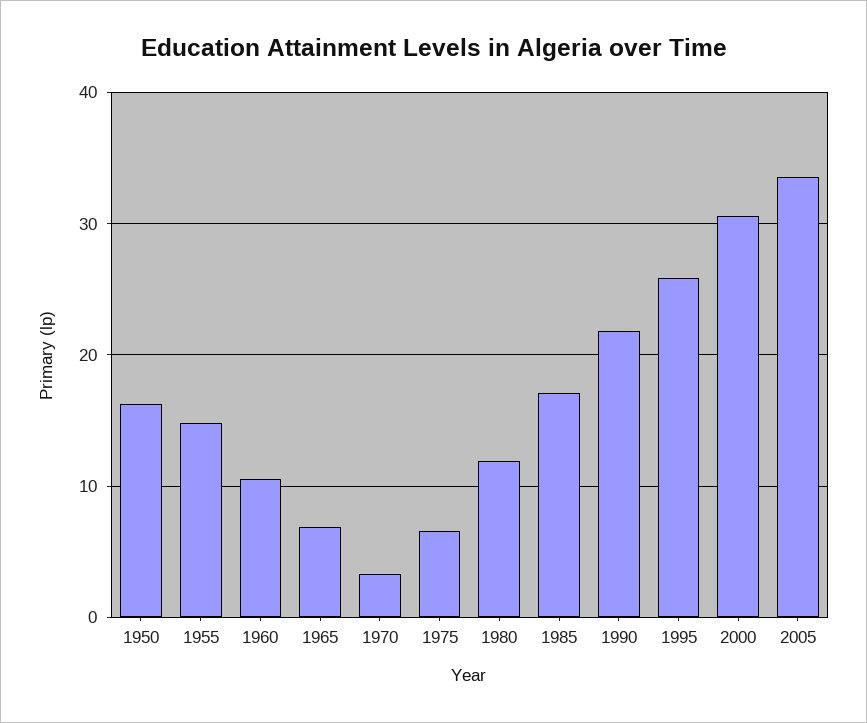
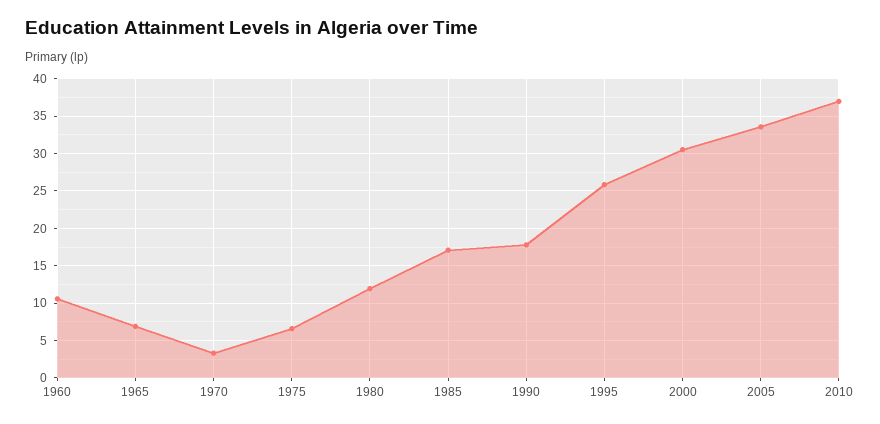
1950: 16 -> none
1955: 15 -> none
1990: 22 -> 18
2010: none -> 37

